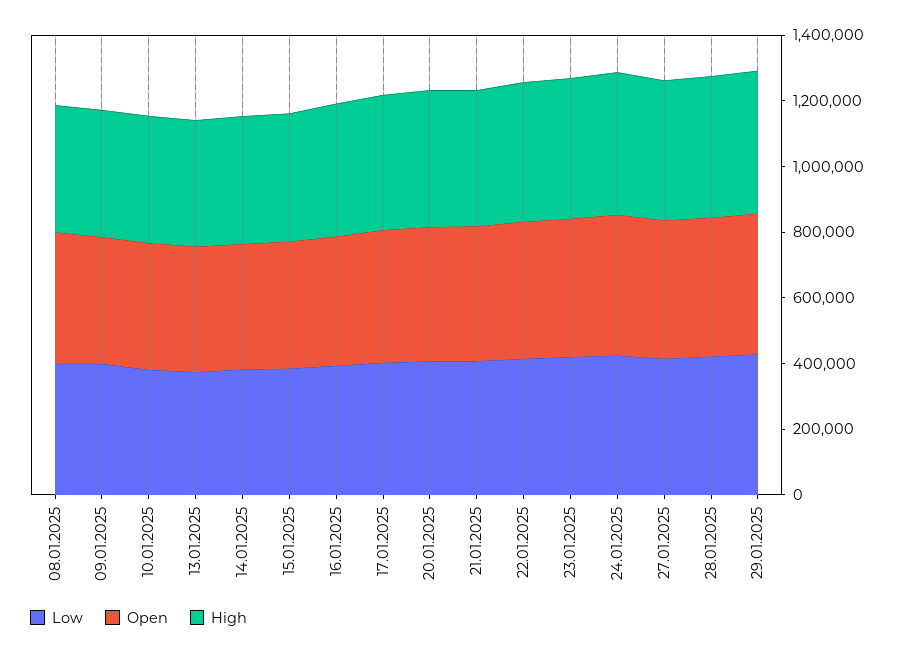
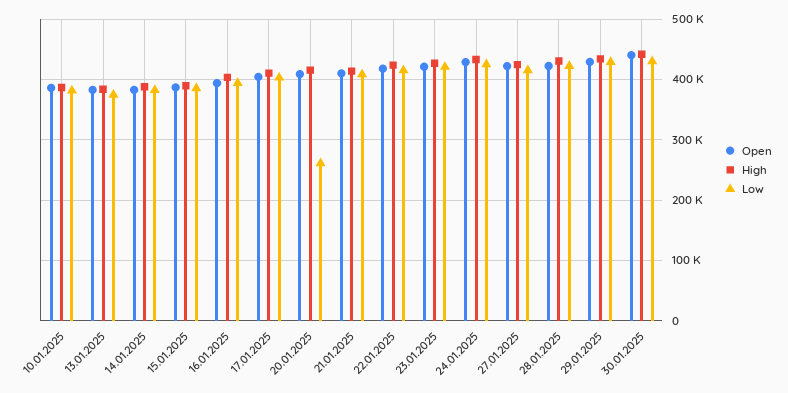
Low, 08.01.2025: 400000 -> none
Open, 08.01.2025: 400000 -> none
High, 08.01.2025: 400000 -> none
Low, 09.01.2025: 400000 -> none
Open, 09.01.2025: 400000 -> none
High, 09.01.2025: 400000 -> none
Low, 20.01.2025: 400000 -> 260000
Open, 30.01.2025: none -> 440000
High, 30.01.2025: none -> 440000
Low, 30.01.2025: none -> 430000

